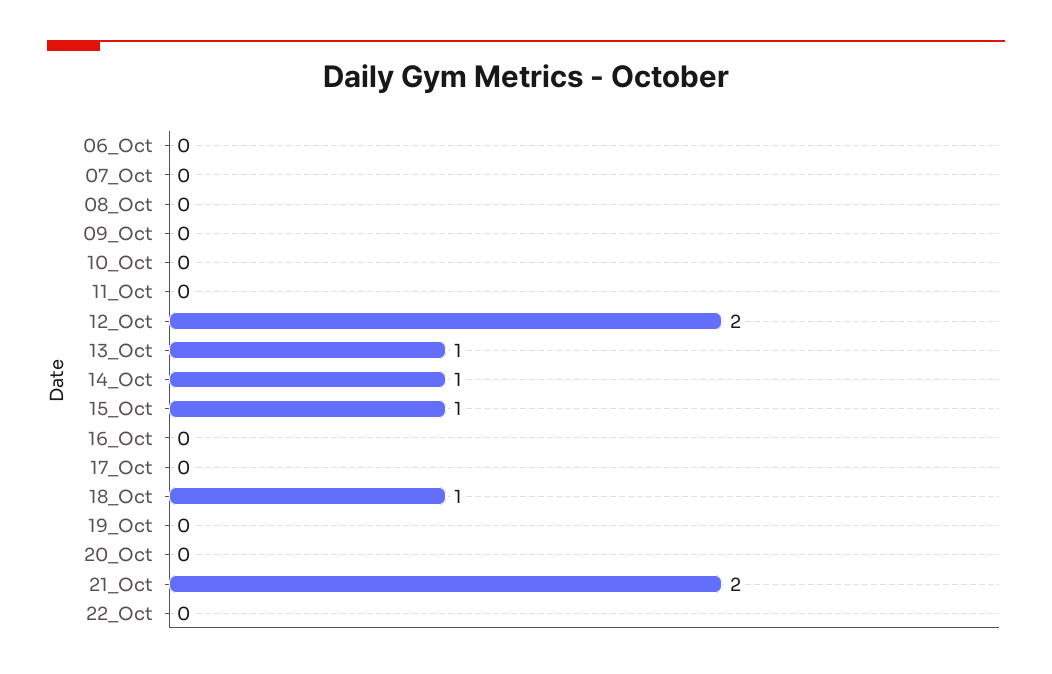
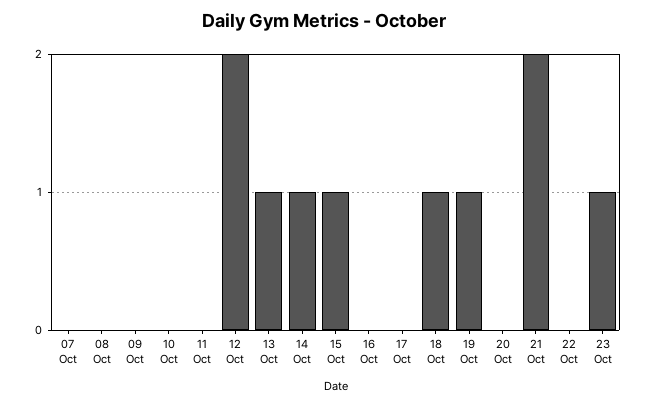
06_Oct: 0 -> none
19_Oct: 0 -> 1
23 Oct: none -> 1

